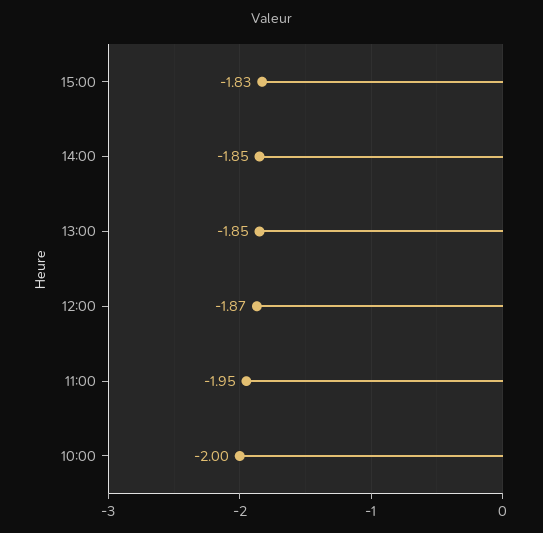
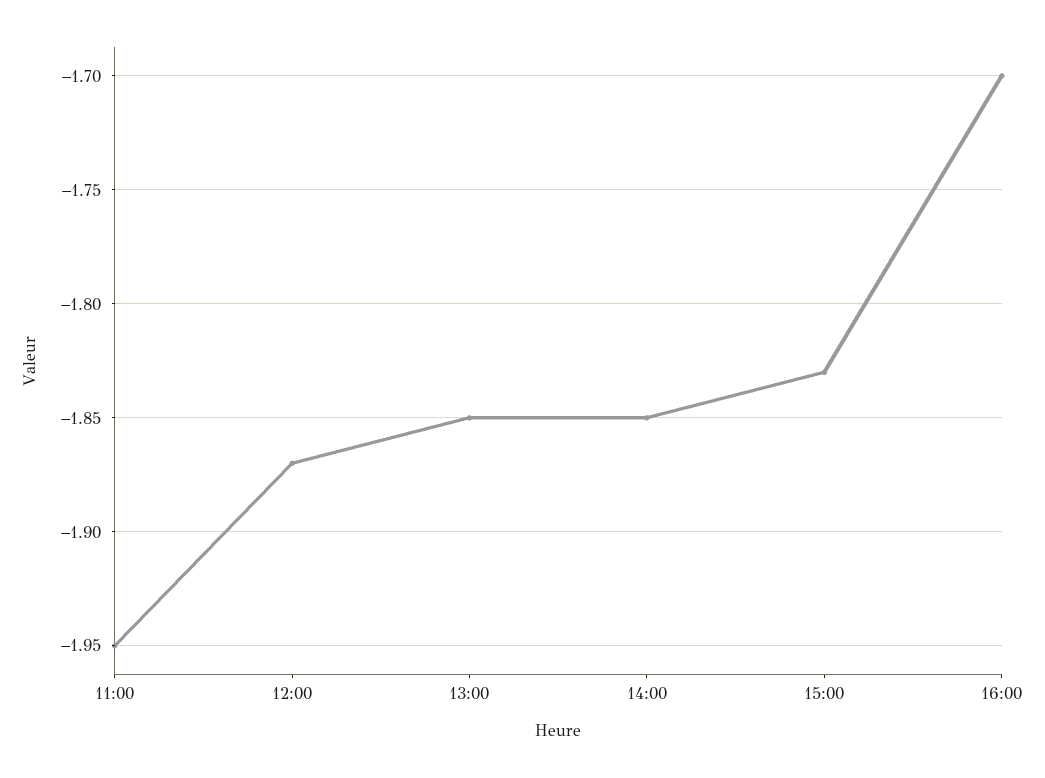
10:00: -2 -> none
16:00: none -> -1.7

